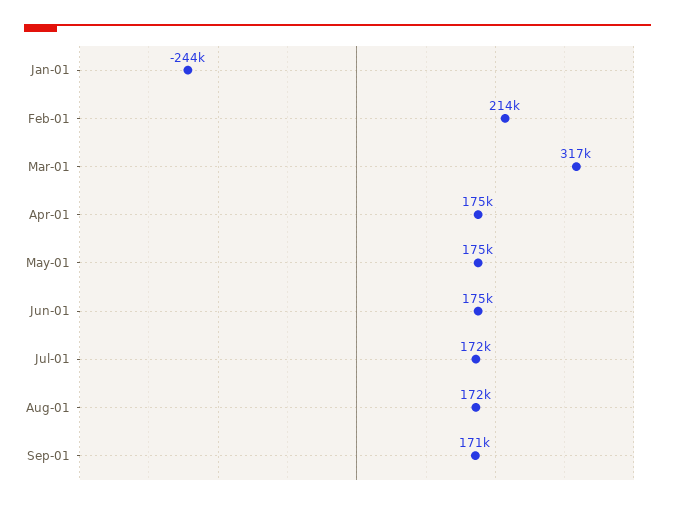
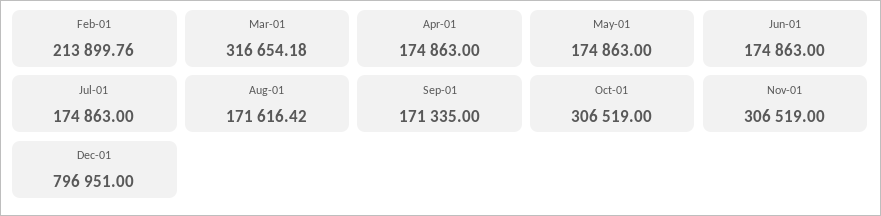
Jan-01: -244000 -> none
Jul-01: 172000 -> 174863
Oct-01: none -> 306519
Nov-01: none -> 306519
Dec-01: none -> 796951

